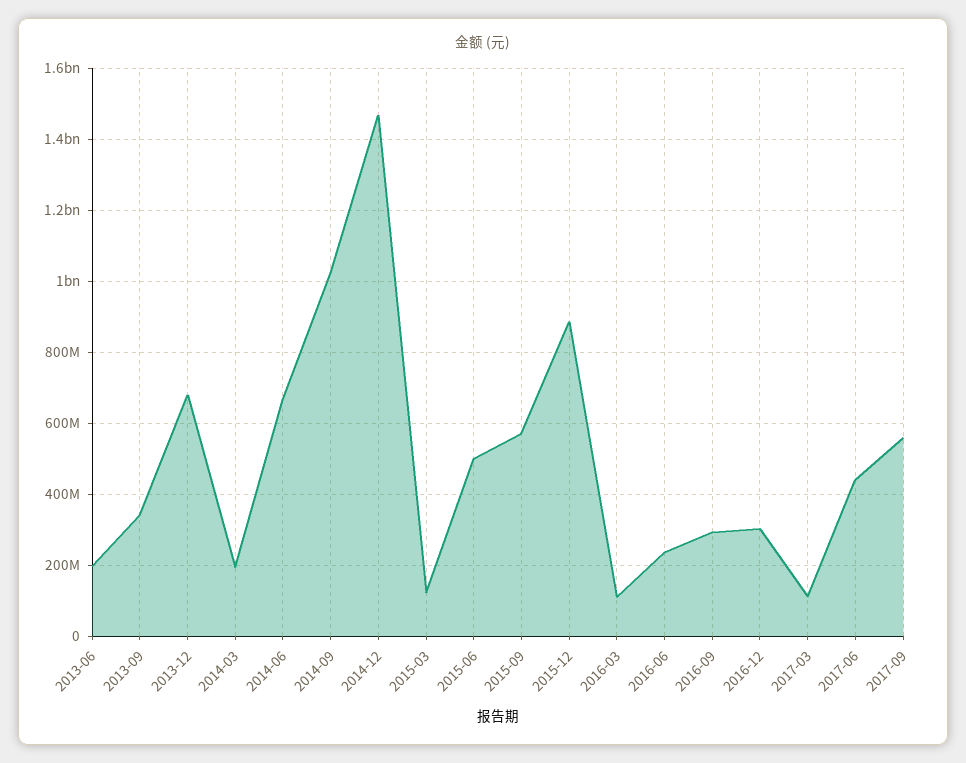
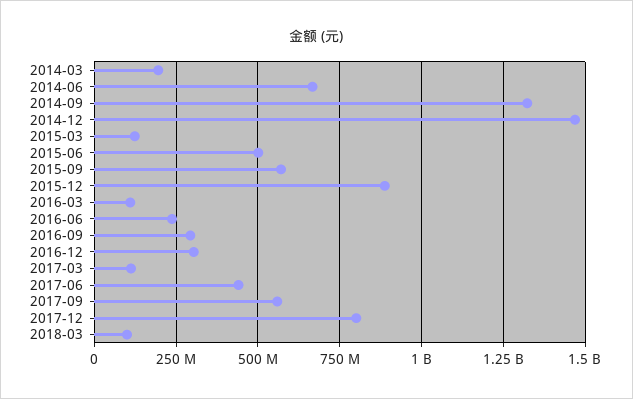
2013-06: 200000000 -> none
2013-09: 340000000 -> none
2013-12: 680000000 -> none
2014-09: 1020000000 -> 1325000000
2017-12: none -> 800000000
2018-03: none -> 100000000

